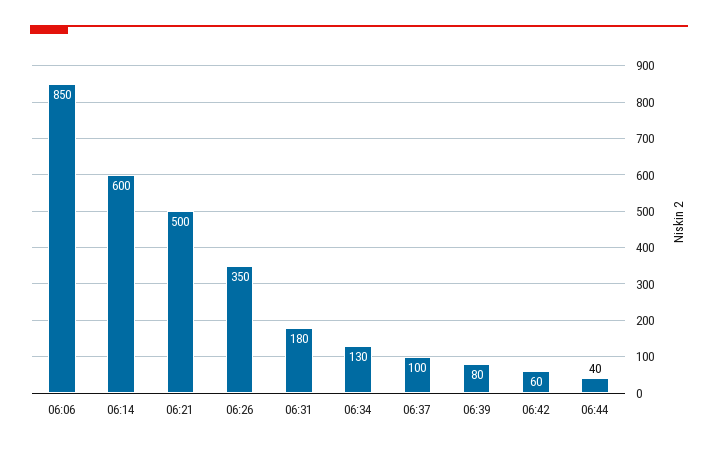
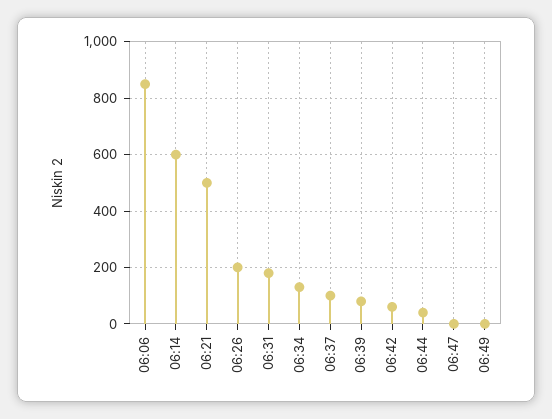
06:26: 350 -> 200
06:47: none -> 0
06:49: none -> 0

